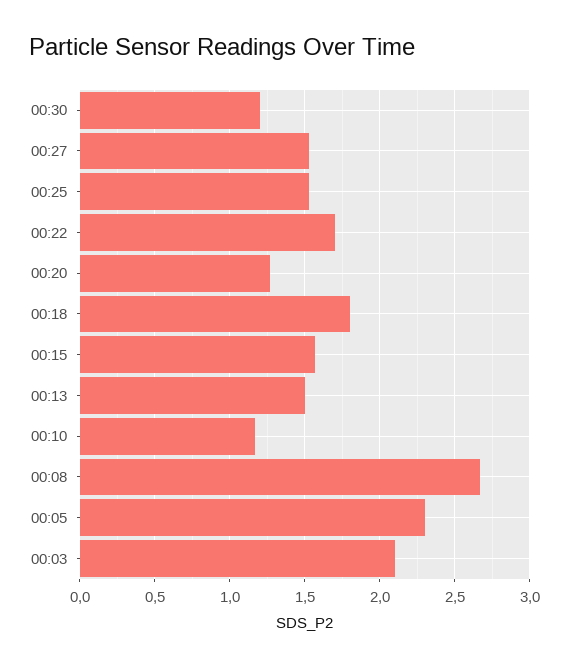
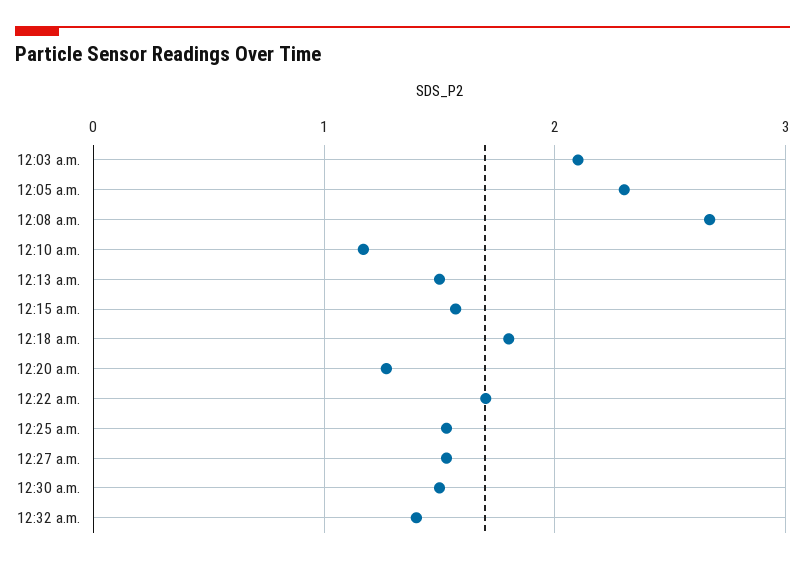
00:30: 1.2 -> 1.5
12:32 a.m.: none -> 1.4

